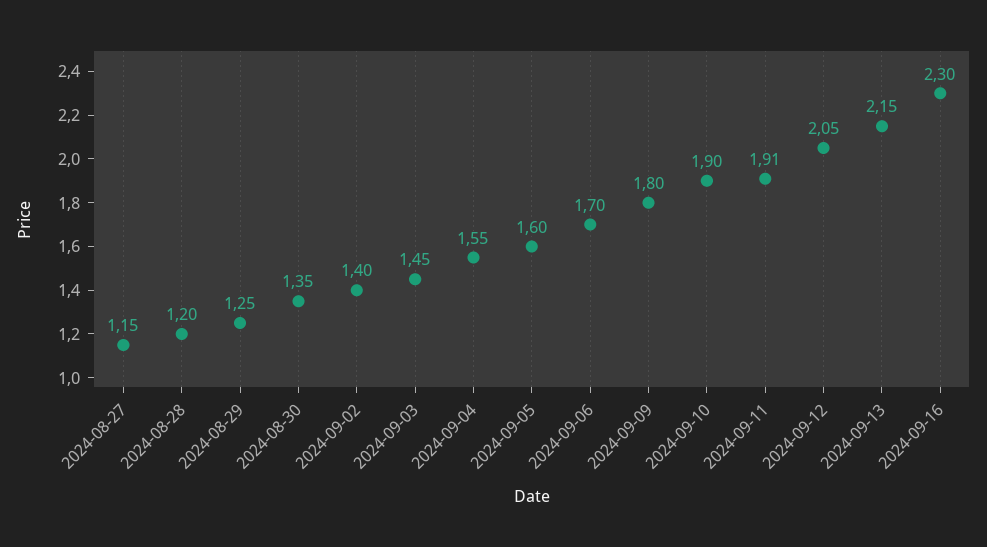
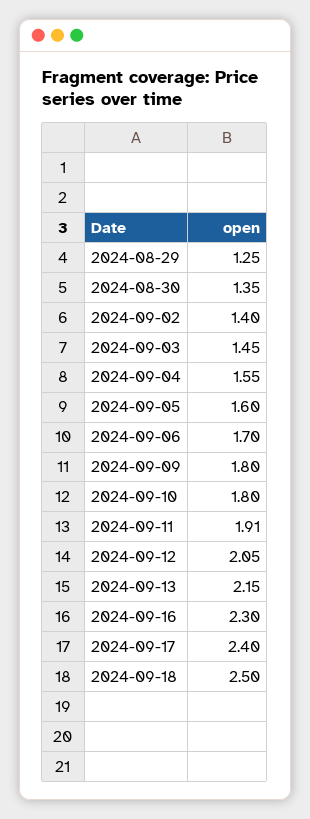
2024-08-27: 1.15 -> none
2024-08-28: 1.2 -> none
2024-09-10: 1.9 -> 1.8
2024-09-17: none -> 2.4
2024-09-18: none -> 2.5

